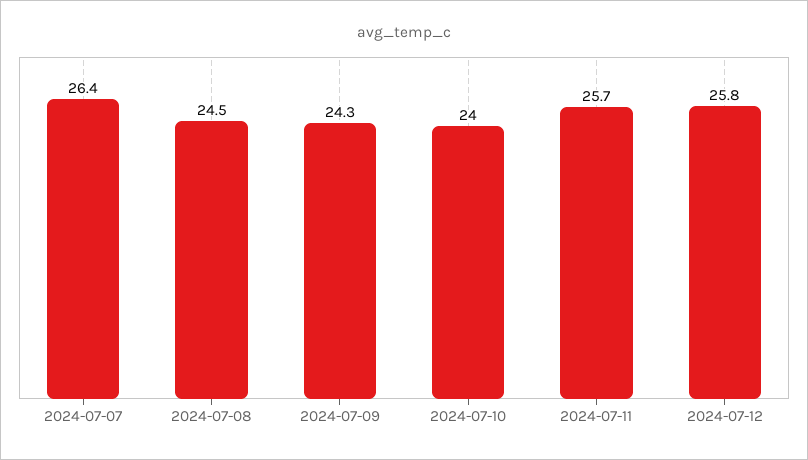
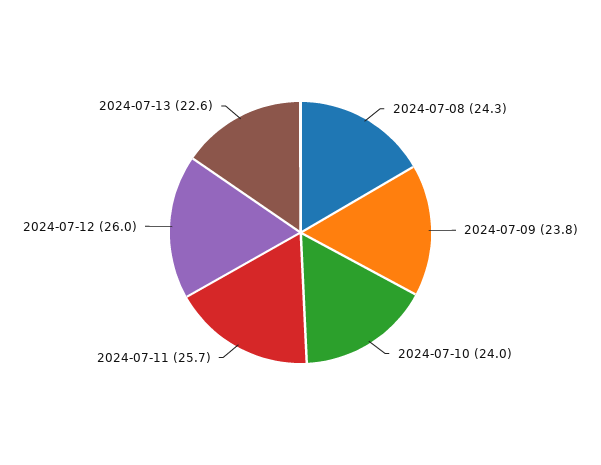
2024-07-07: 26.4 -> none
2024-07-08: 24.5 -> 24.3
2024-07-09: 24.3 -> 23.8
2024-07-12: 25.8 -> 26
2024-07-13: none -> 22.6

